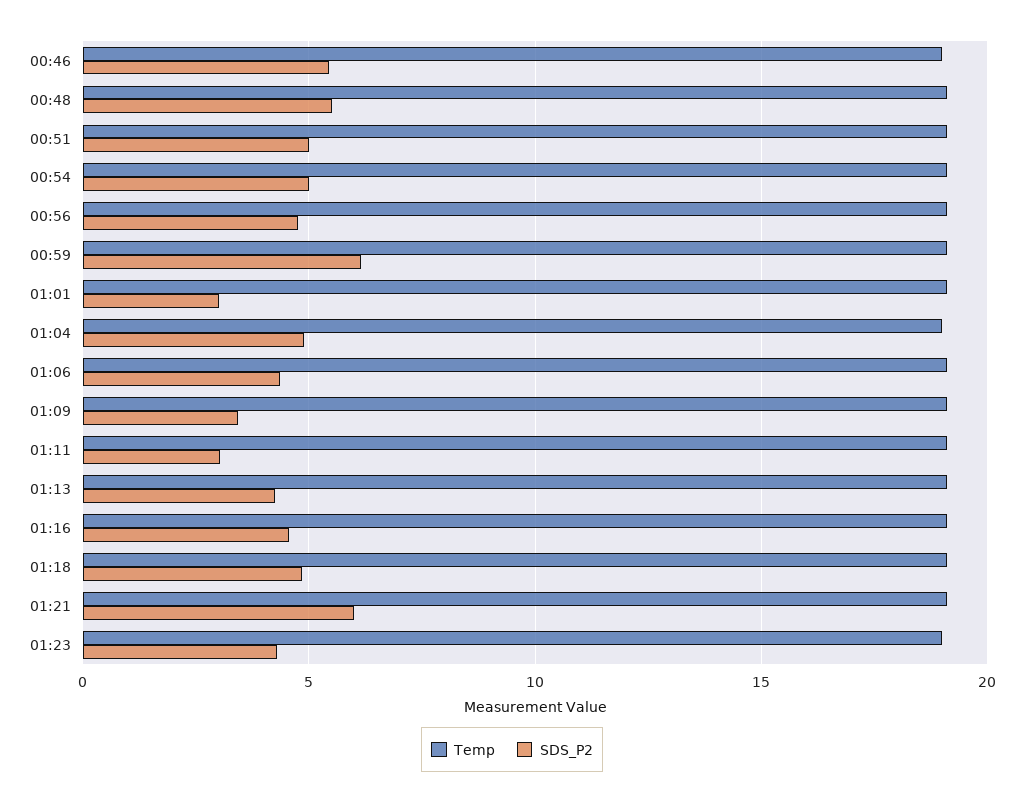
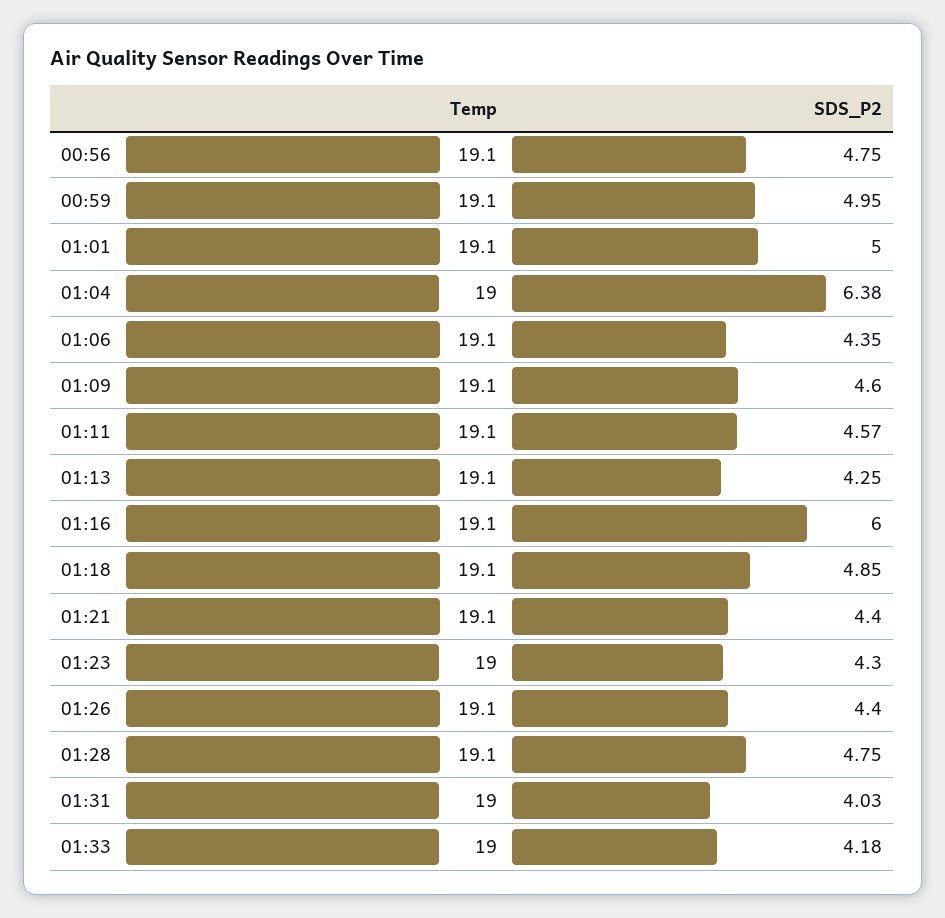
Temp, 00:46: 19 -> none
SDS_P2, 00:46: 5.5 -> none
Temp, 00:48: 19 -> none
SDS_P2, 00:48: 5.5 -> none
Temp, 00:51: 19 -> none
SDS_P2, 00:51: 5 -> none
Temp, 00:54: 19 -> none
SDS_P2, 00:54: 5 -> none
SDS_P2, 00:59: 6 -> 4.95
SDS_P2, 01:01: 3 -> 5
SDS_P2, 01:04: 5 -> 6.38
SDS_P2, 01:09: 3.5 -> 4.6
SDS_P2, 01:11: 3 -> 4.57
SDS_P2, 01:16: 4.5 -> 6
SDS_P2, 01:21: 6 -> 4.4
Temp, 01:26: none -> 19.1
SDS_P2, 01:26: none -> 4.4
Temp, 01:28: none -> 19.1
SDS_P2, 01:28: none -> 4.75
Temp, 01:31: none -> 19
SDS_P2, 01:31: none -> 4.03
Temp, 01:33: none -> 19
SDS_P2, 01:33: none -> 4.18

